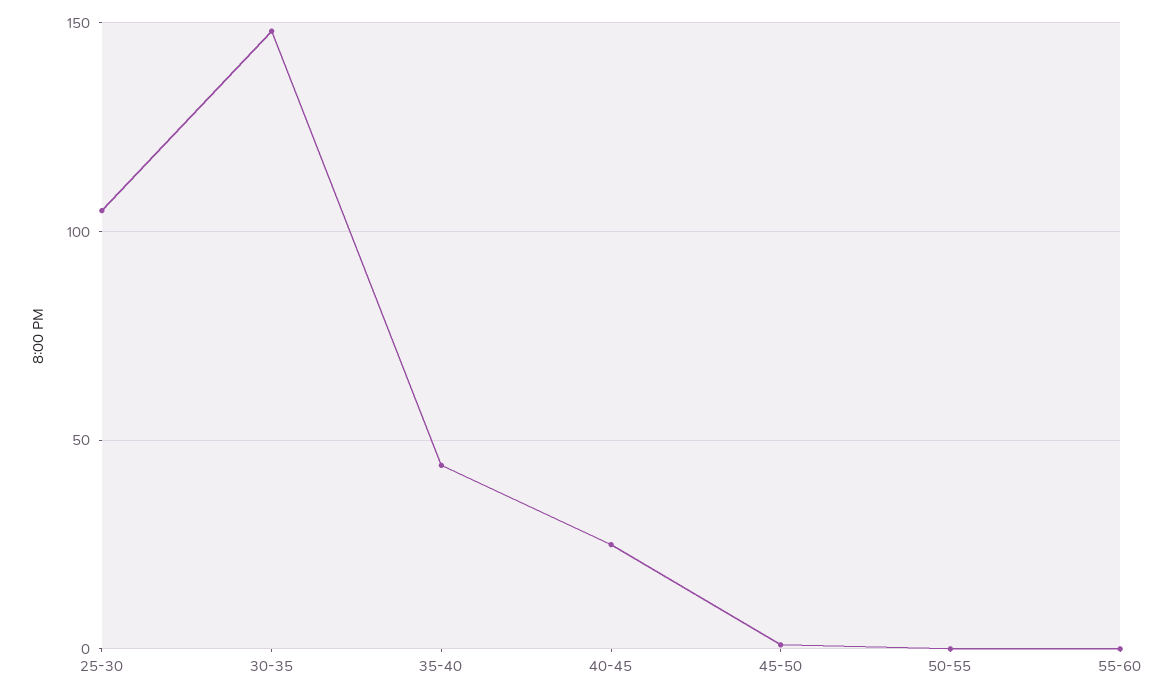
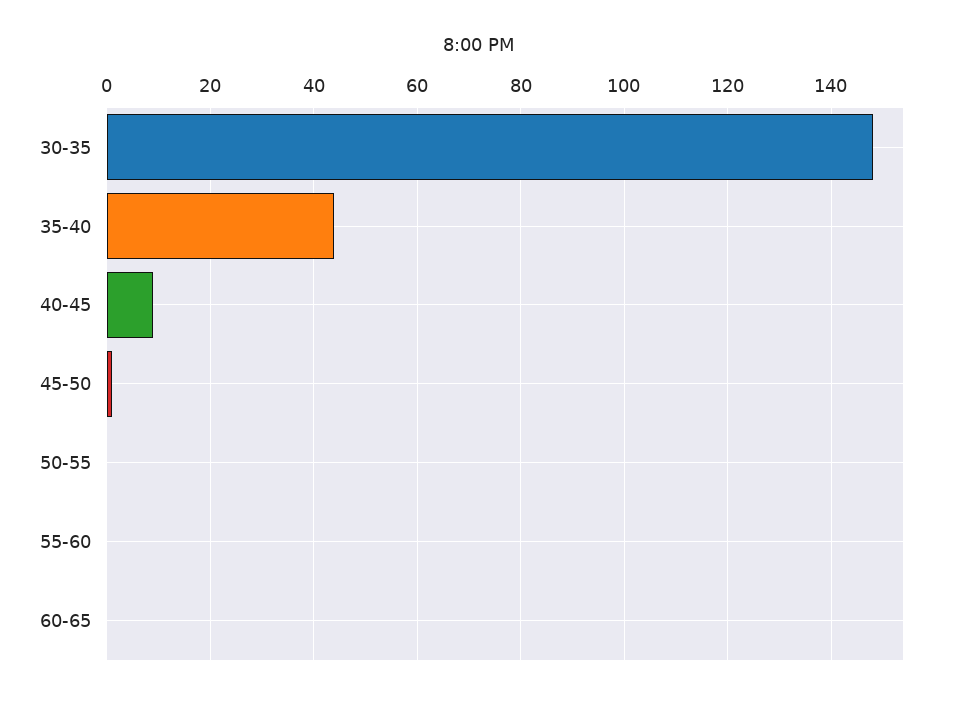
25-30: 105 -> none
40-45: 25 -> 10
60-65: none -> 0

